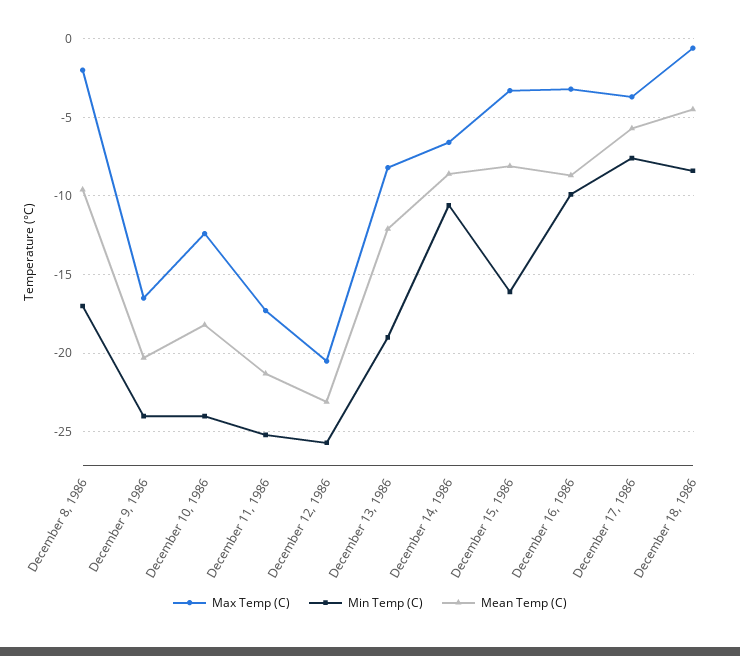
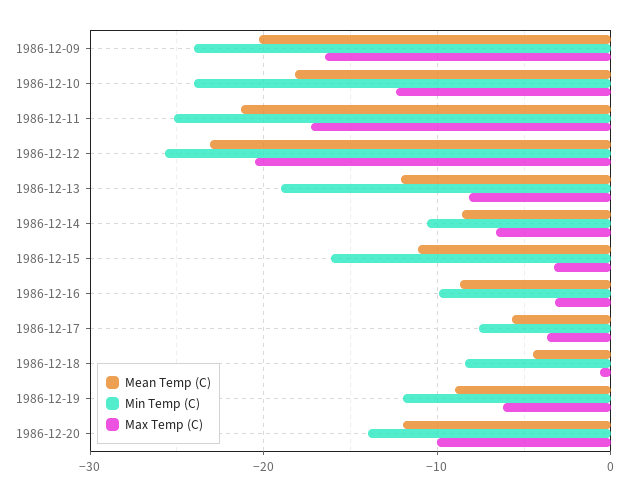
Max Temp (C), December 8, 1986: -2 -> none
Min Temp (C), December 8, 1986: -17 -> none
Mean Temp (C), December 8, 1986: -9.5 -> none
Mean Temp (C), December 15, 1986: -8 -> -11
Mean Temp (C), 1986-12-19: none -> -9
Min Temp (C), 1986-12-19: none -> -12
Max Temp (C), 1986-12-19: none -> -6
Mean Temp (C), 1986-12-20: none -> -12
Min Temp (C), 1986-12-20: none -> -14
Max Temp (C), 1986-12-20: none -> -10

